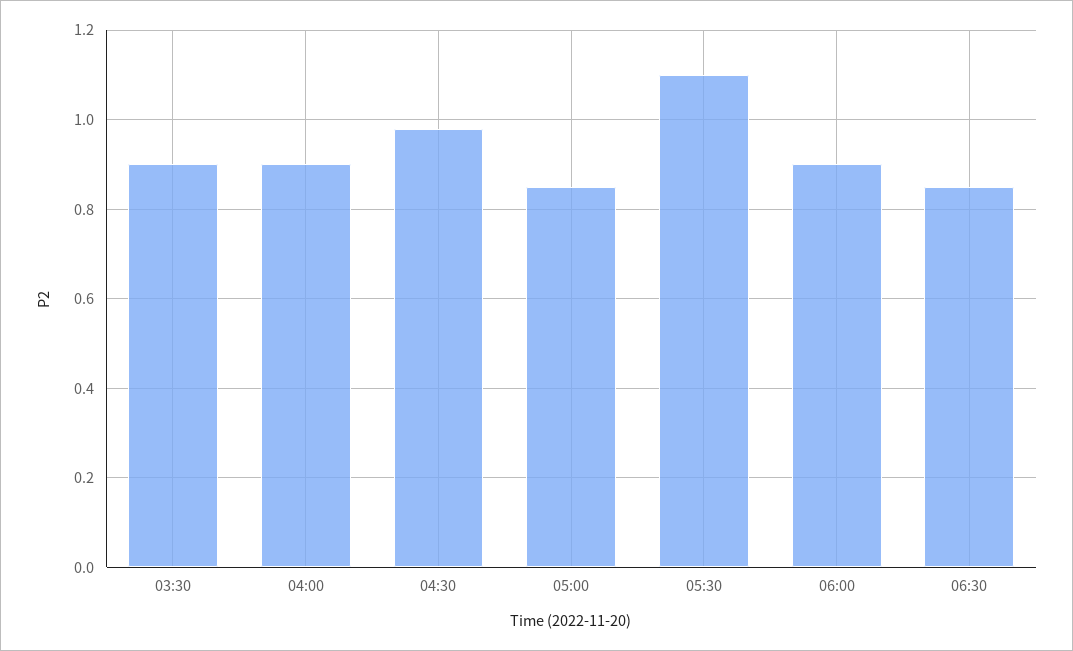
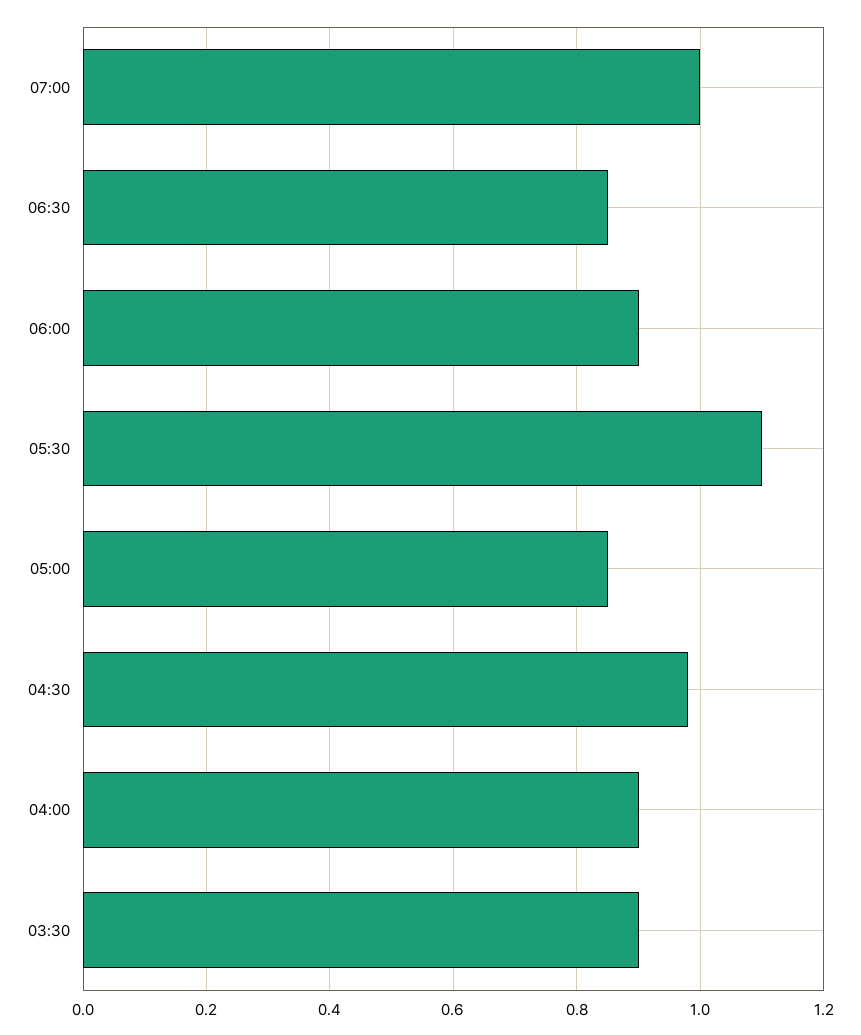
07:00: none -> 1

